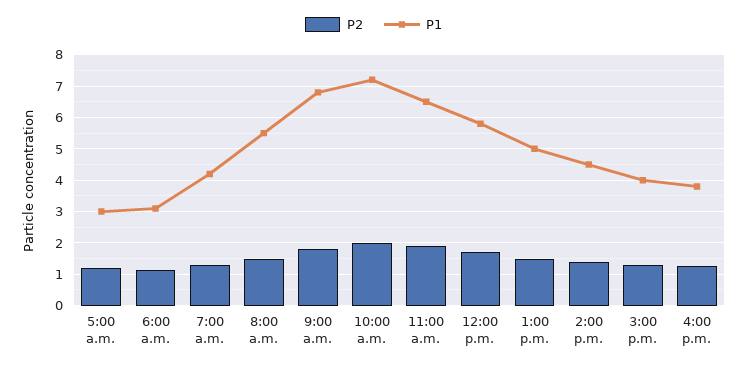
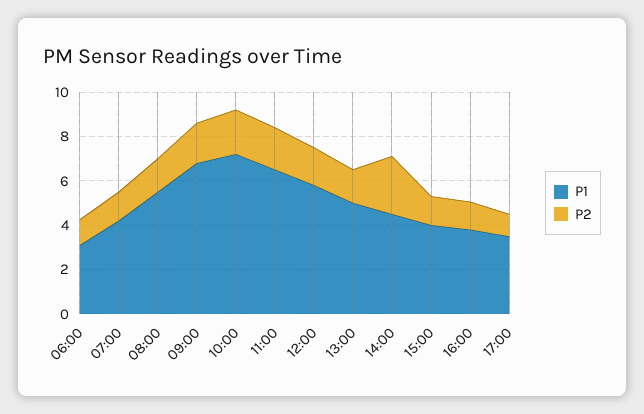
P2, 5:00 a.m.: 1.2 -> none
P1, 5:00 a.m.: 3 -> none
P2, 2:00 p.m.: 1.4 -> 2.5
P1, 17:00: none -> 3.5
P2, 17:00: none -> 1

